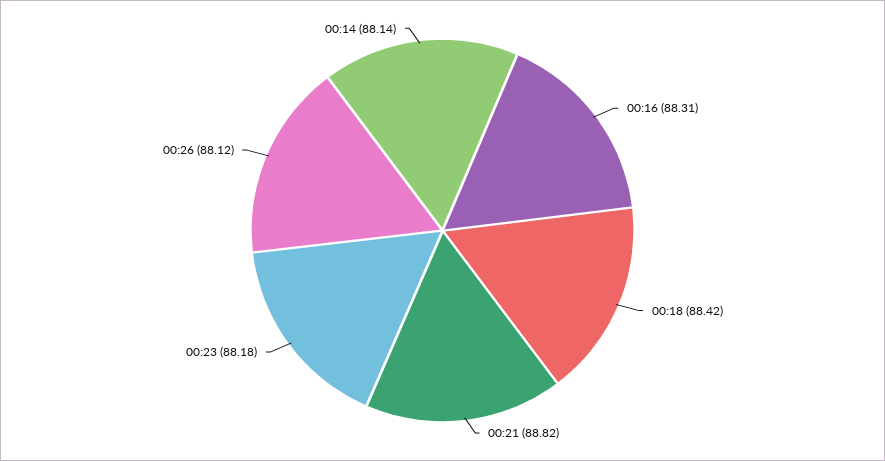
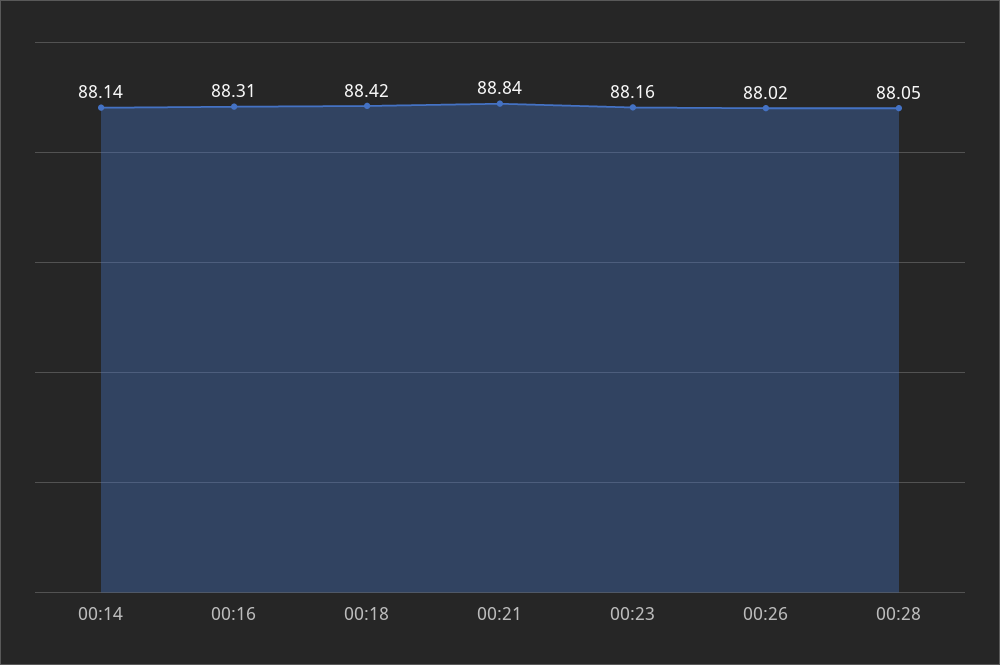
00:21: 88.82 -> 88.84
00:23: 88.18 -> 88.16
00:26: 88.12 -> 88.02
00:28: none -> 88.05

